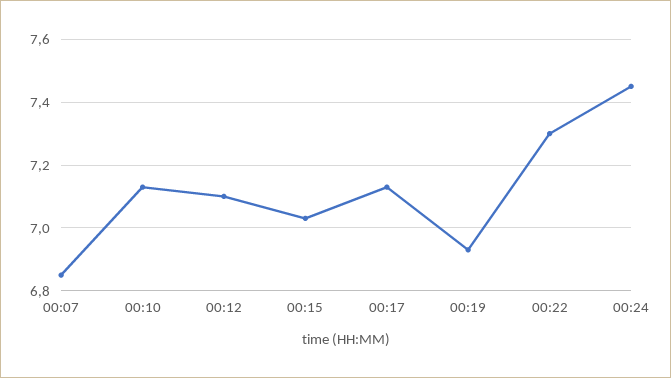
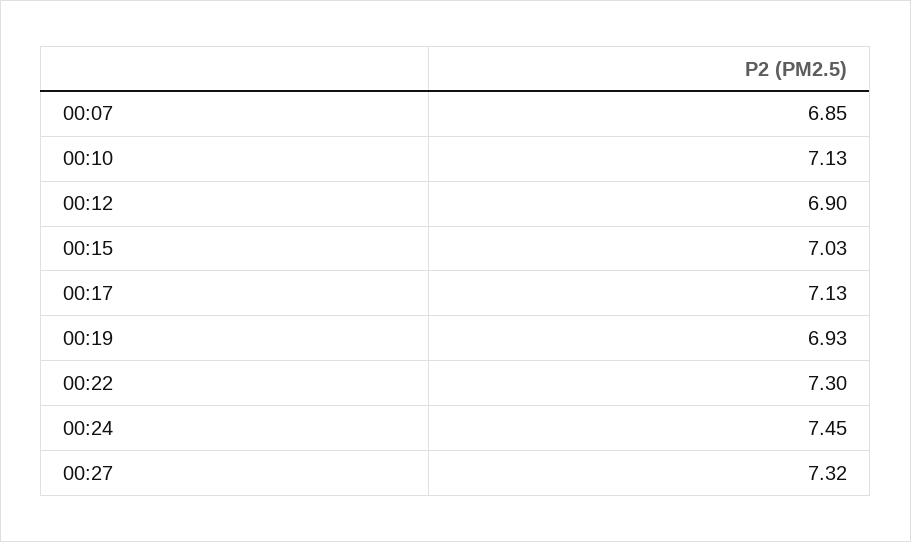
00:12: 7.1 -> 6.9
00:27: none -> 7.32

